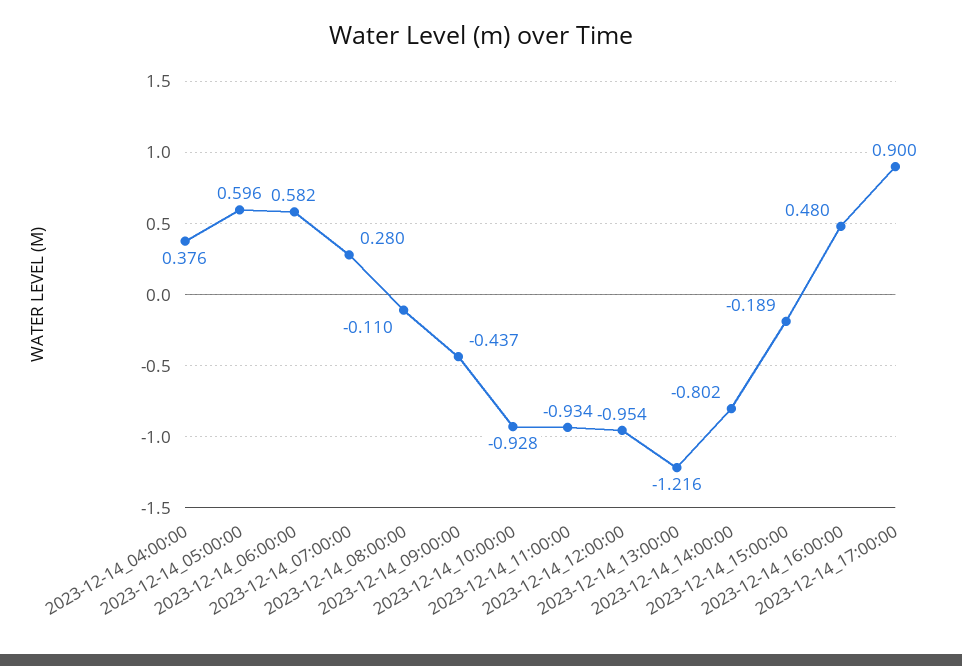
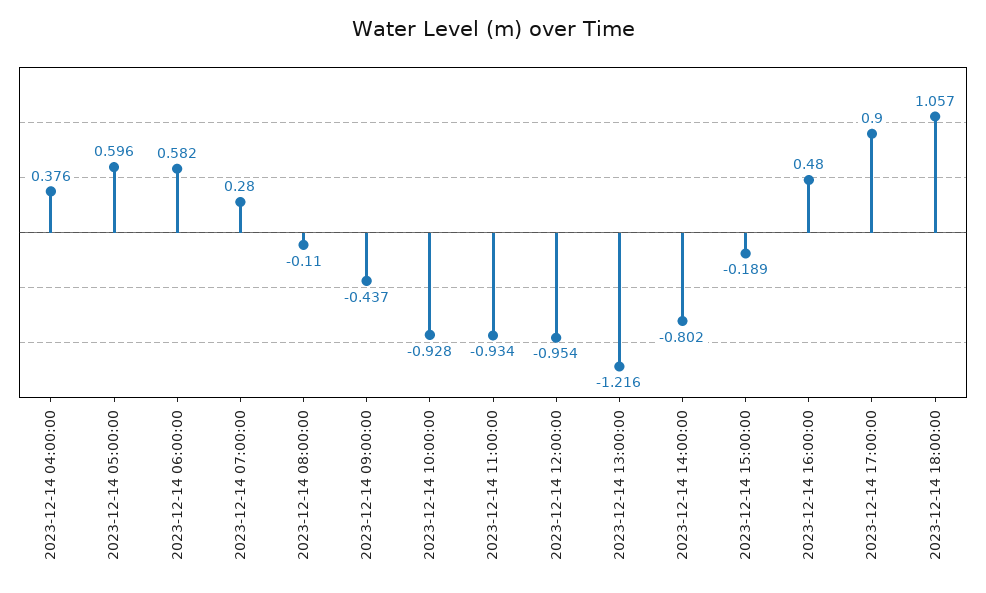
2023-12-14 18:00:00: none -> 1.057

